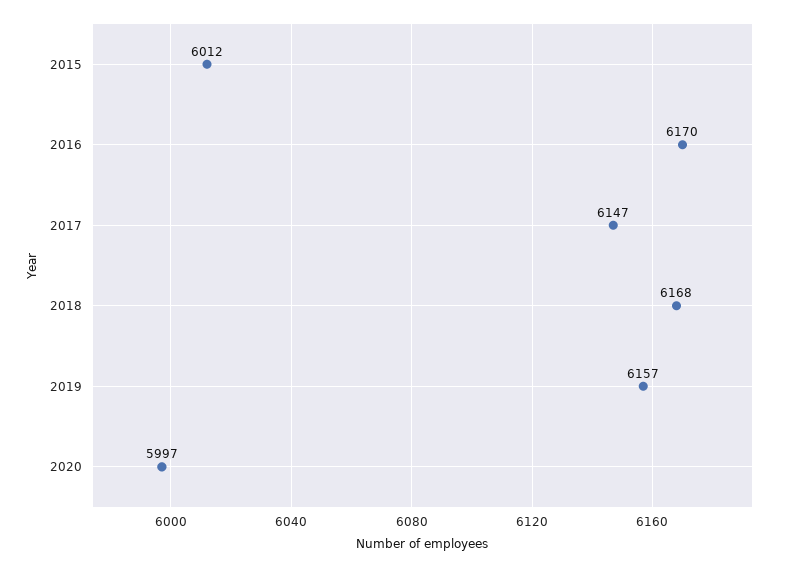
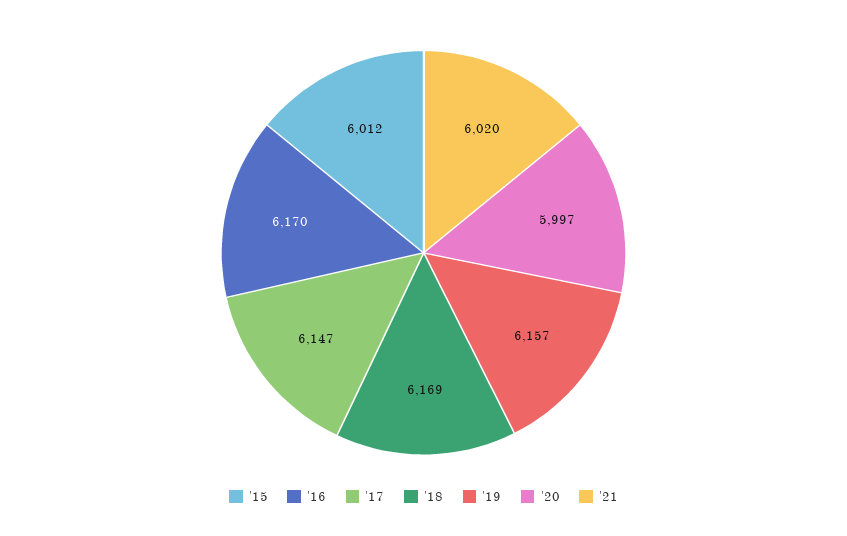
2018: 6168 -> 6169
'21: none -> 6020

